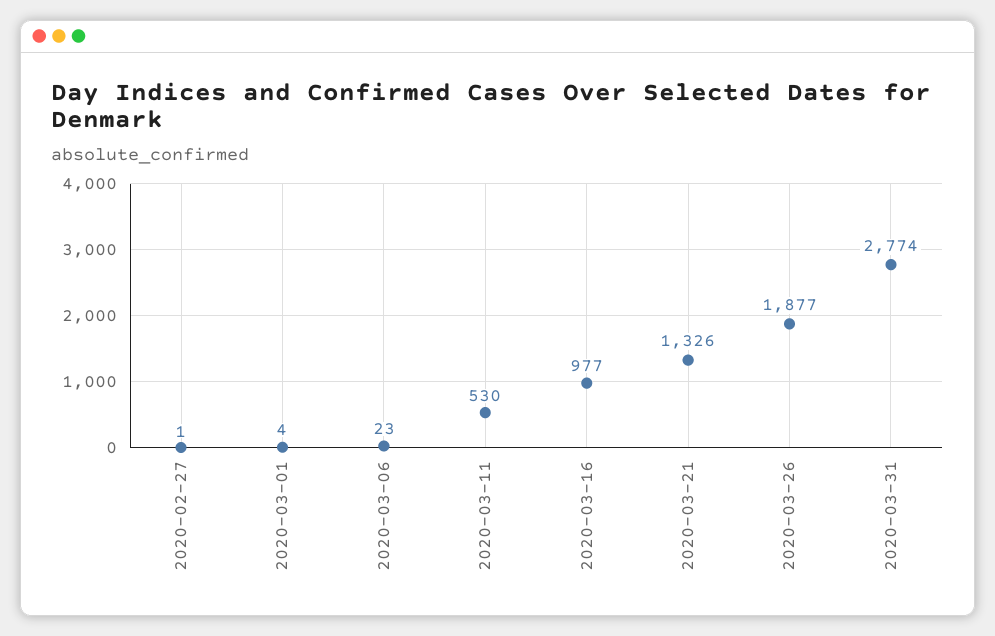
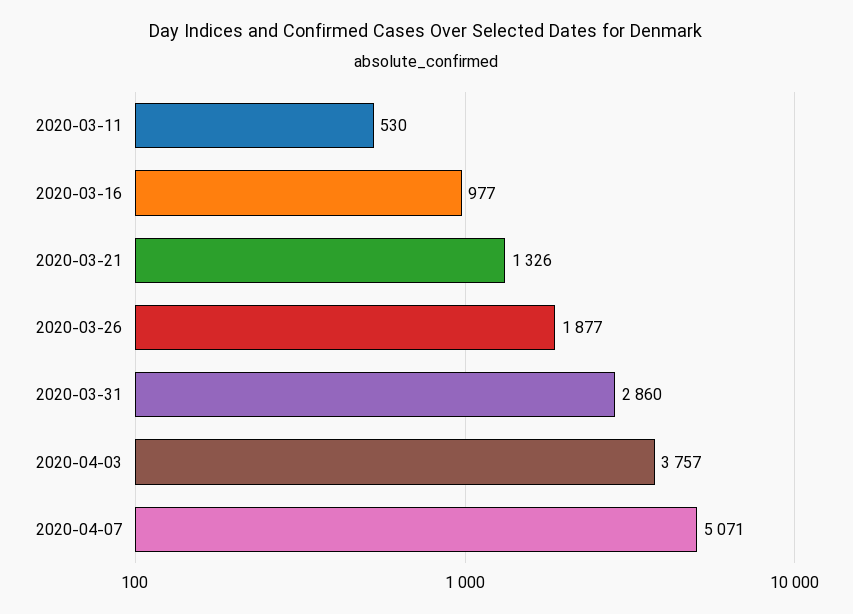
2020-02-27: 1 -> none
2020-03-01: 4 -> none
2020-03-06: 23 -> none
2020-03-31: 2774 -> 2860
2020-04-03: none -> 3757
2020-04-07: none -> 5071

